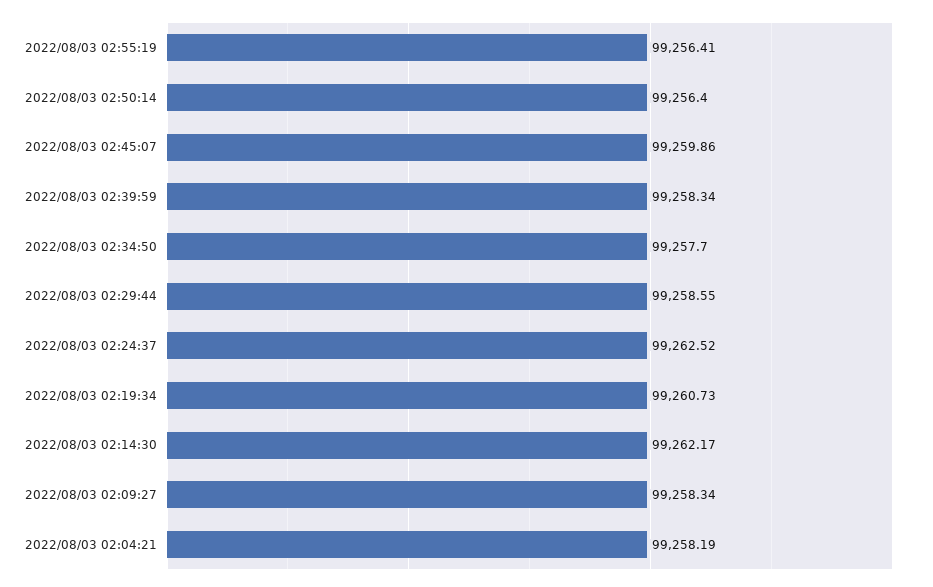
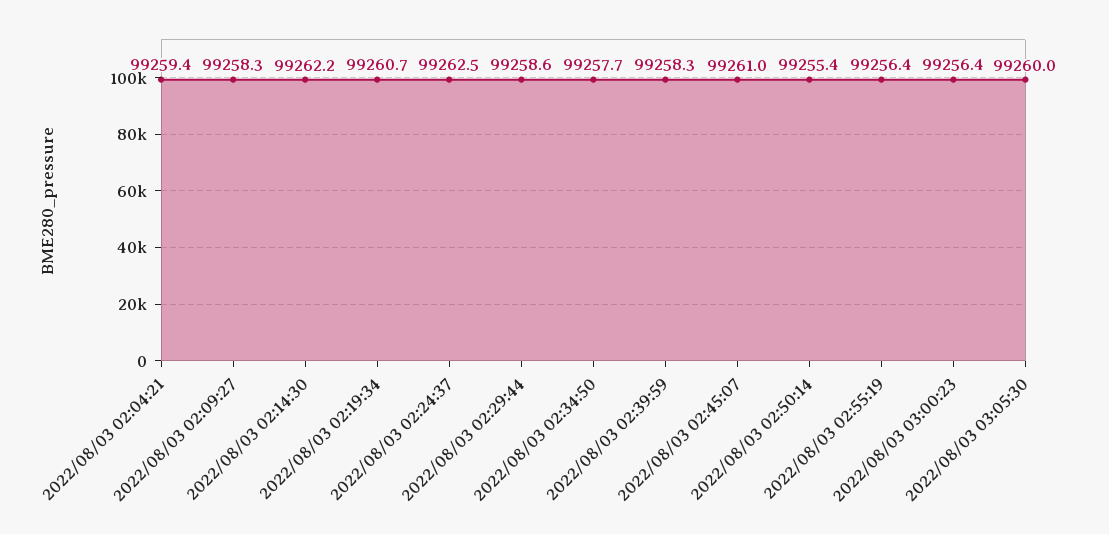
2022/08/03 02:50:14: 99256.4 -> 99255.4
2022/08/03 02:45:07: 99259.86 -> 99261
2022/08/03 02:04:21: 99258.19 -> 99259.4
2022/08/03 03:00:23: none -> 99256.4
2022/08/03 03:05:30: none -> 99260

